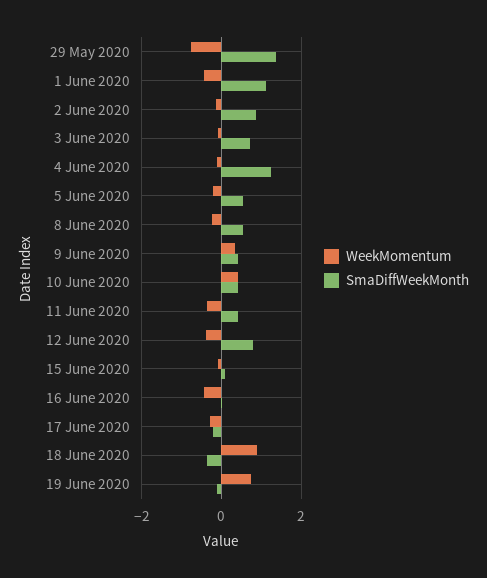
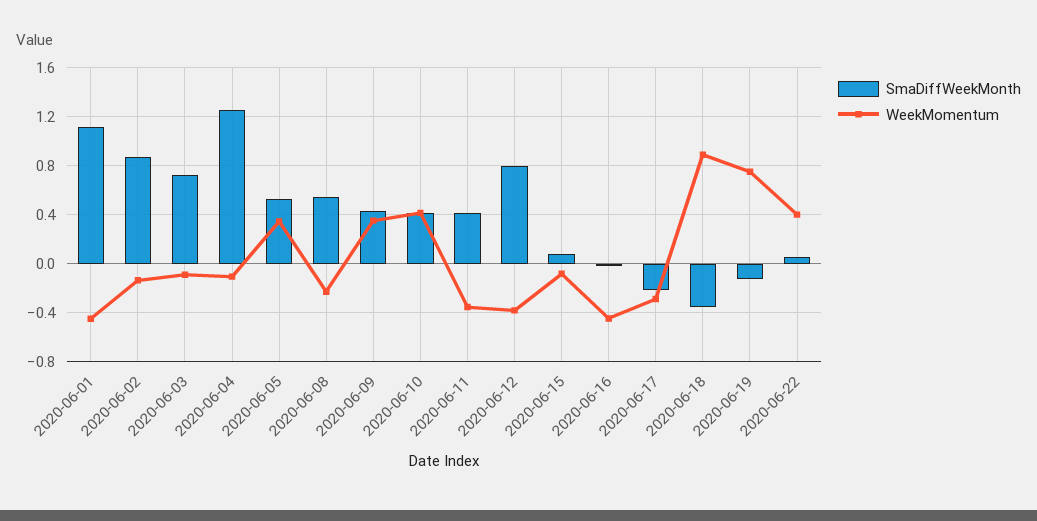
WeekMomentum, 29 May 2020: -0.8 -> none
SmaDiffWeekMonth, 29 May 2020: 1.4 -> none
WeekMomentum, 5 June 2020: -0.2 -> 0.35
SmaDiffWeekMonth, 2020-06-22: none -> 0.05
WeekMomentum, 2020-06-22: none -> 0.4

